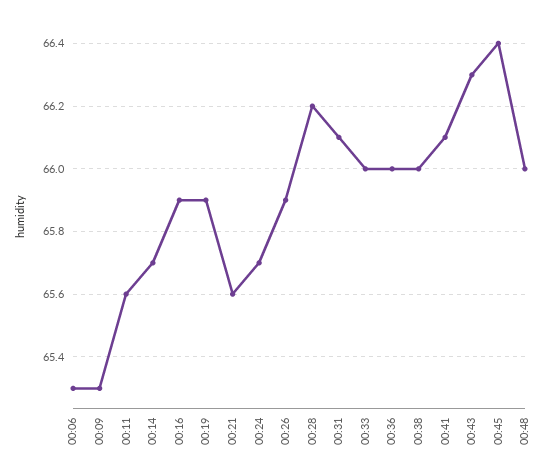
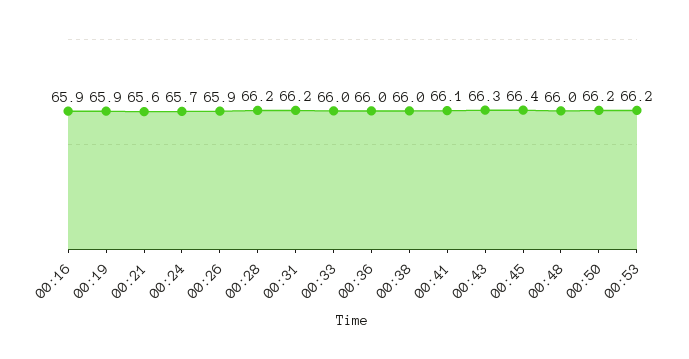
00:06: 65.3 -> none
00:09: 65.3 -> none
00:11: 65.6 -> none
00:14: 65.7 -> none
00:31: 66.1 -> 66.2
00:50: none -> 66.2
00:53: none -> 66.2

